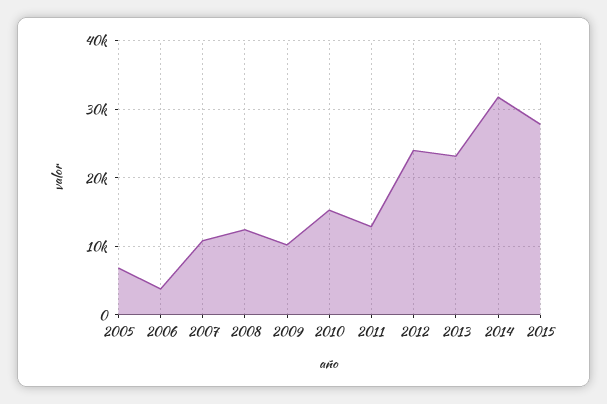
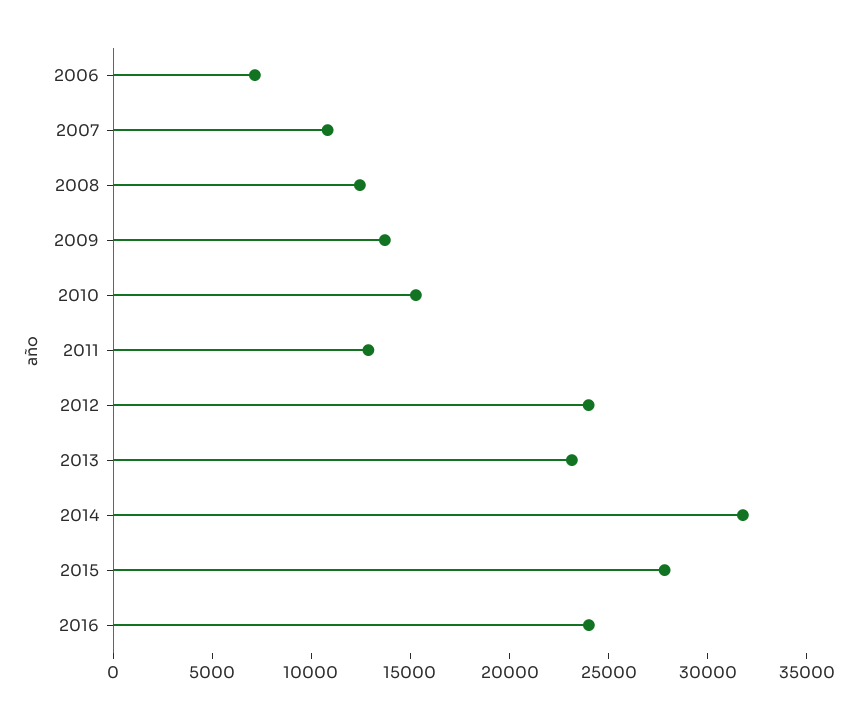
2005: 7000 -> none
2006: 4000 -> 7000
2009: 10000 -> 14000
2016: none -> 24000

